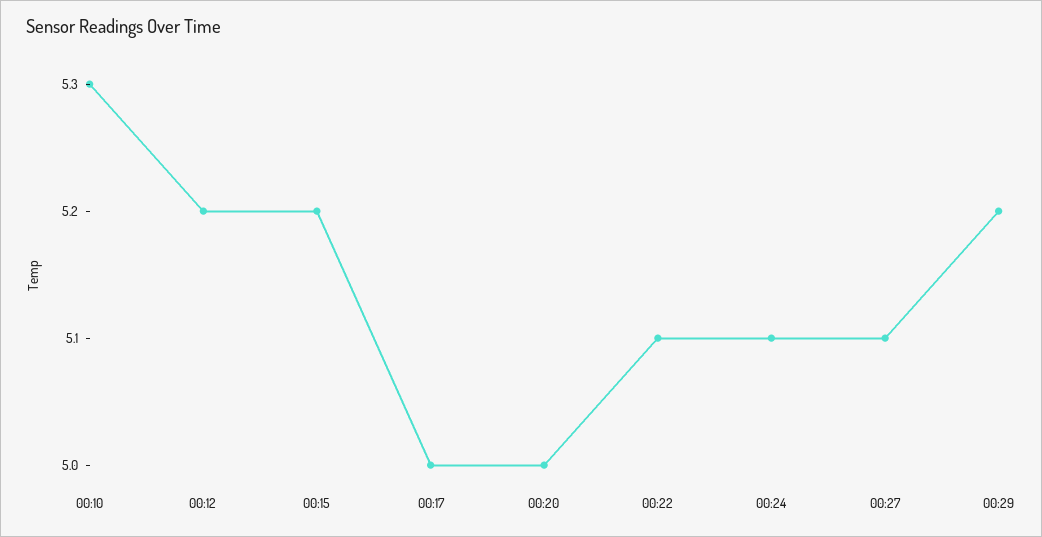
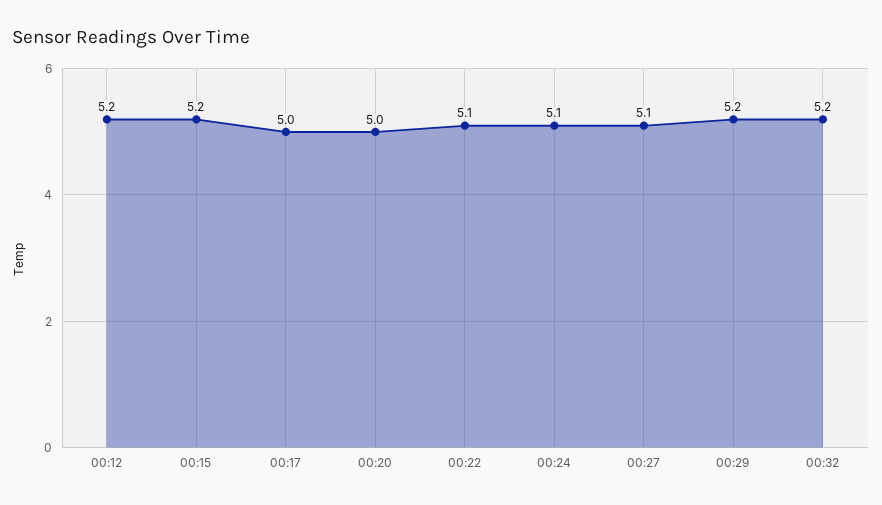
00:10: 5.3 -> none
00:32: none -> 5.2

